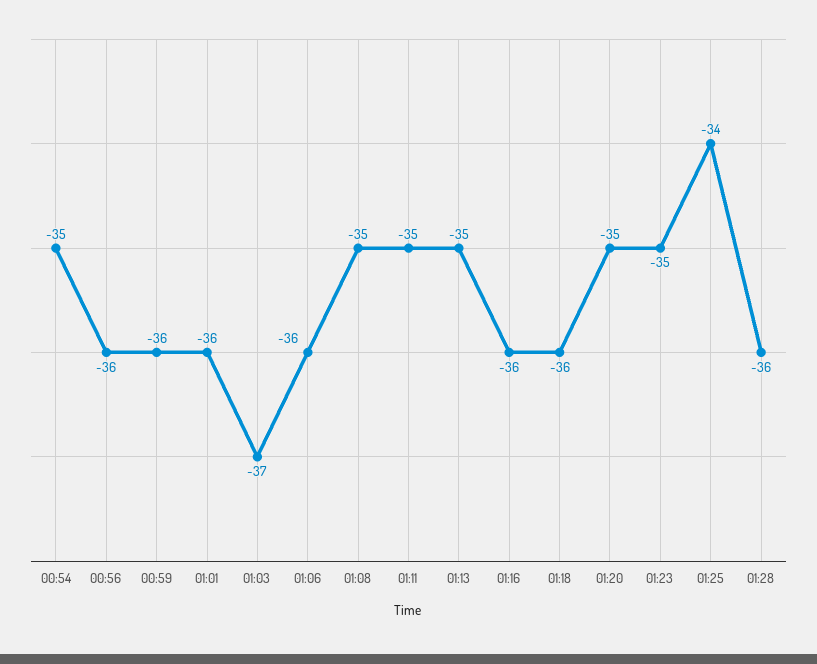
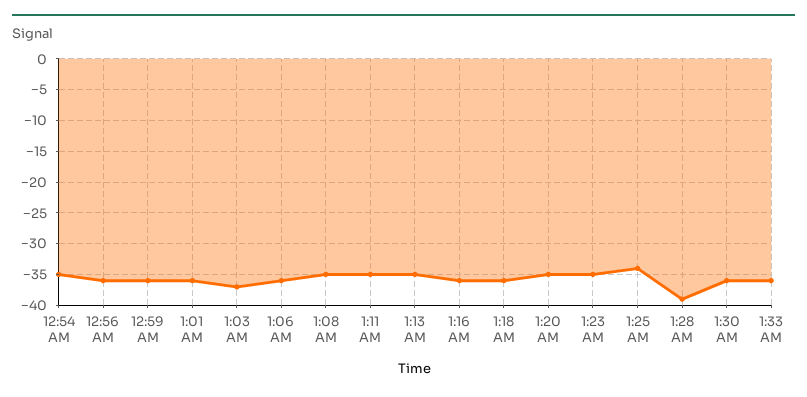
01:28: -36 -> -39
1:30 AM: none -> -36
1:33 AM: none -> -36

